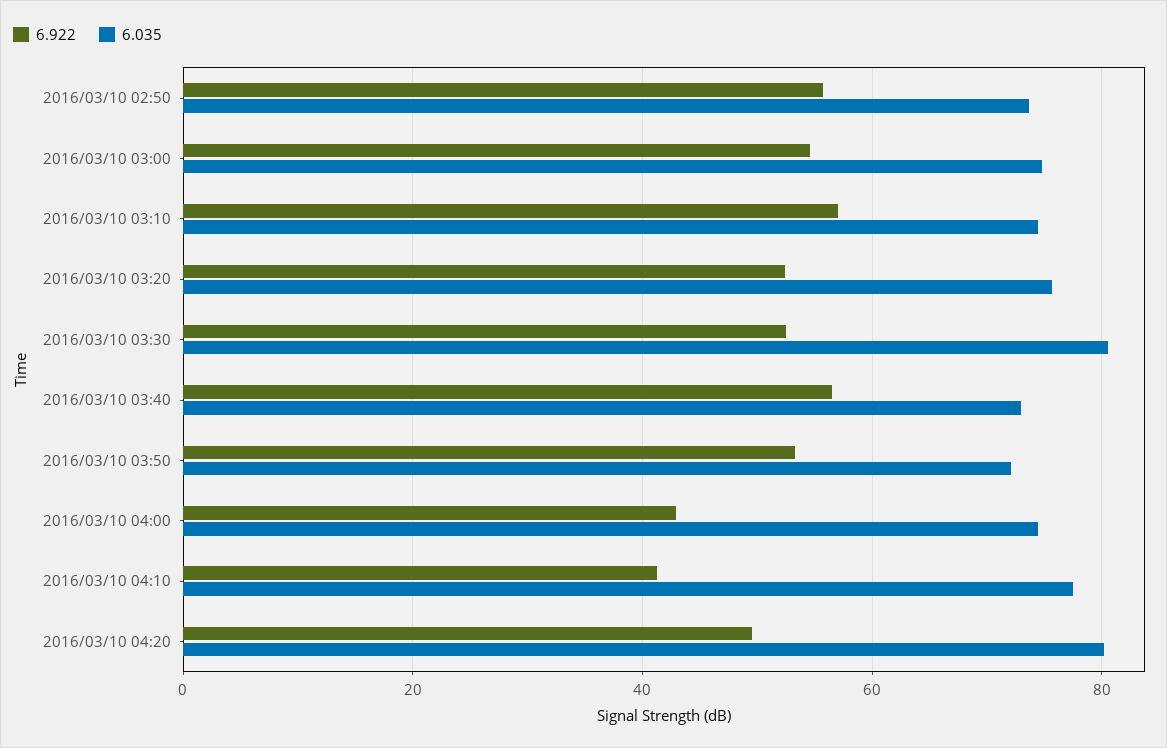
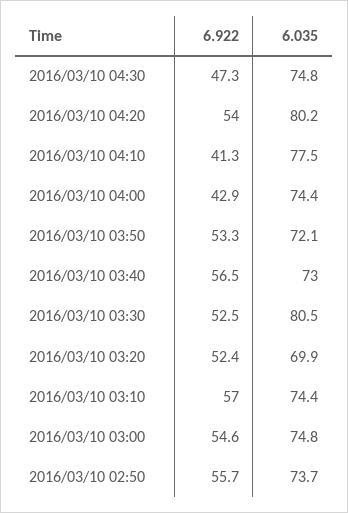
6.035, 2016/03/10 03:20: 76 -> 69.9
6.922, 2016/03/10 04:20: 50 -> 54
6.922, 2016/03/10 04:30: none -> 47.3
6.035, 2016/03/10 04:30: none -> 74.8

